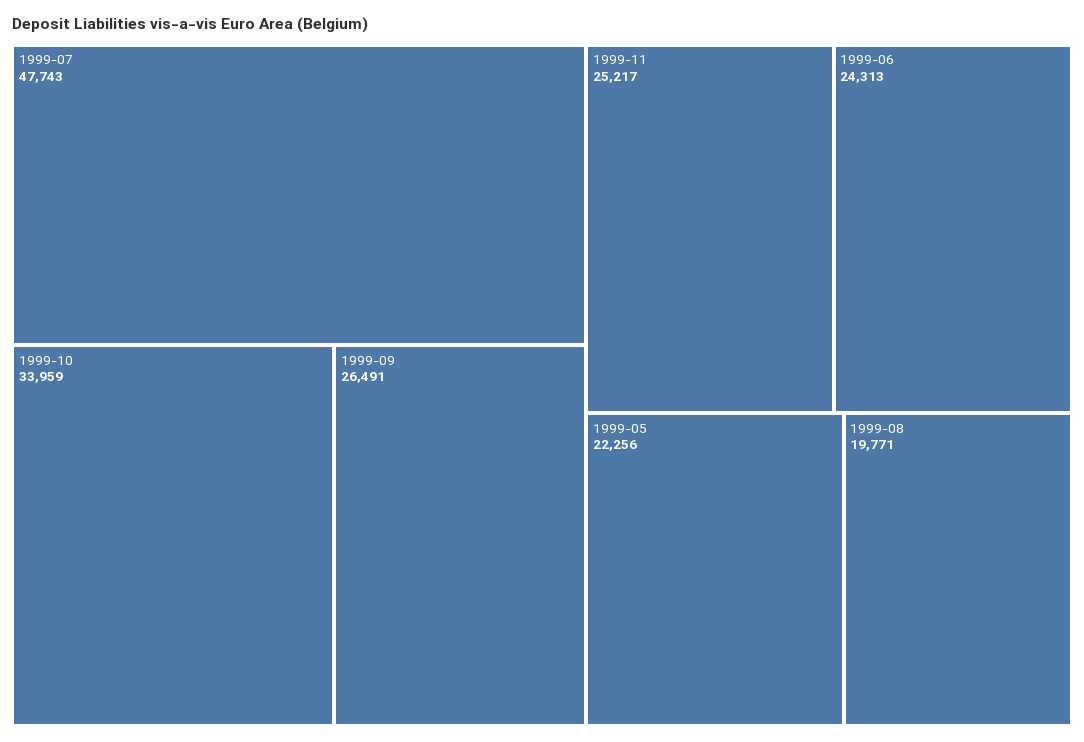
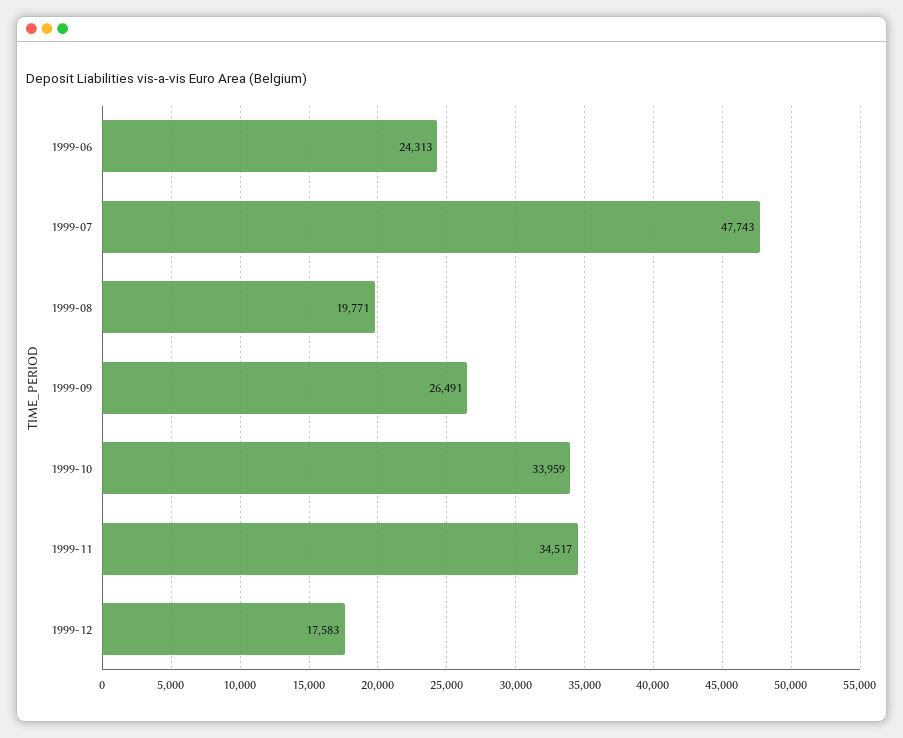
1999-11: 25217 -> 34517
1999-05: 22256 -> none
1999-12: none -> 17583

